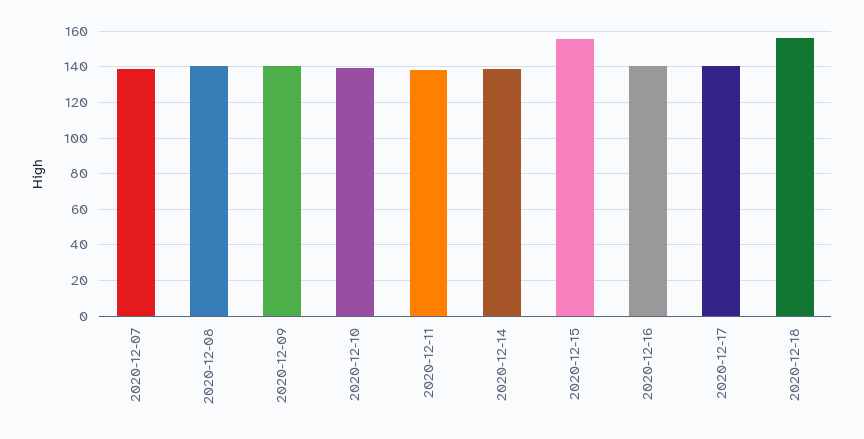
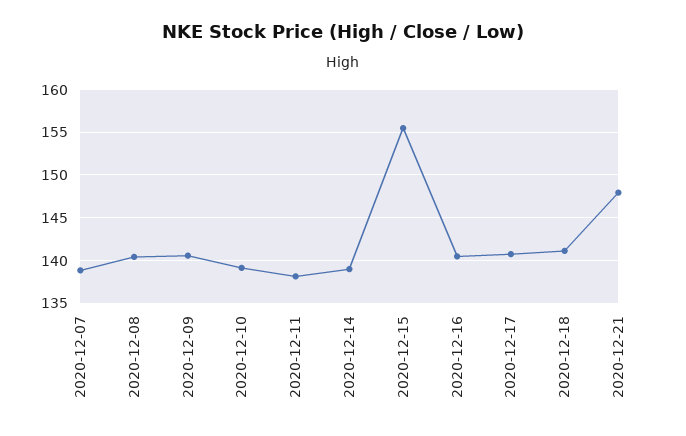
2020-12-18: 155 -> 141
2020-12-21: none -> 148

